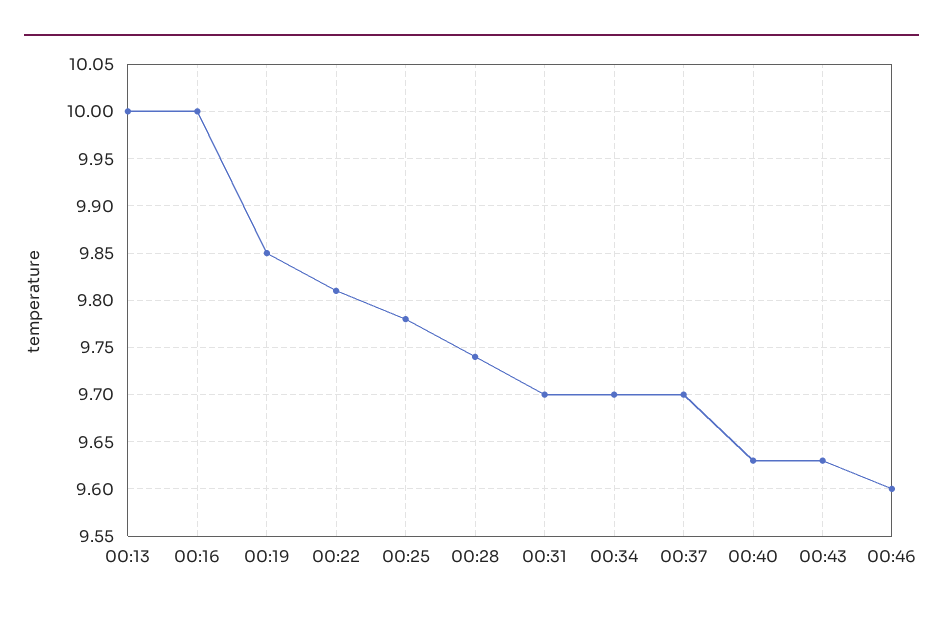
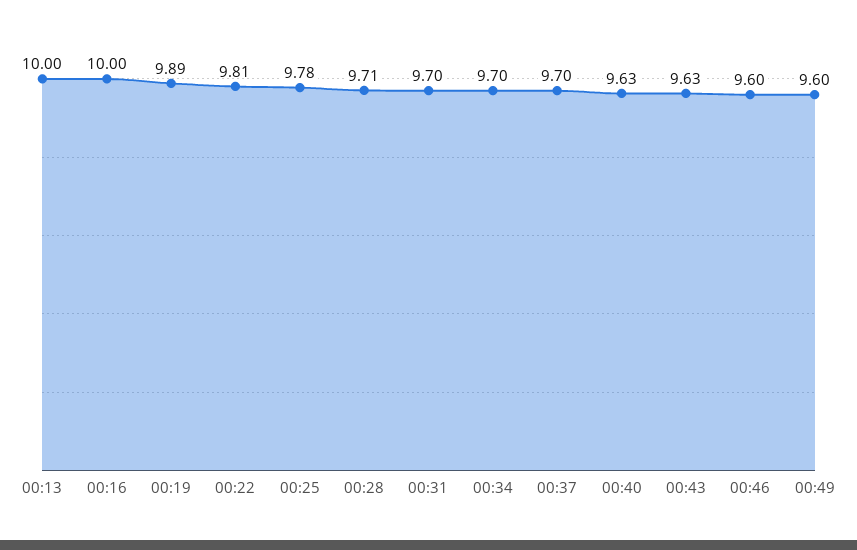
00:19: 9.85 -> 9.89
00:28: 9.74 -> 9.71
00:49: none -> 9.6

